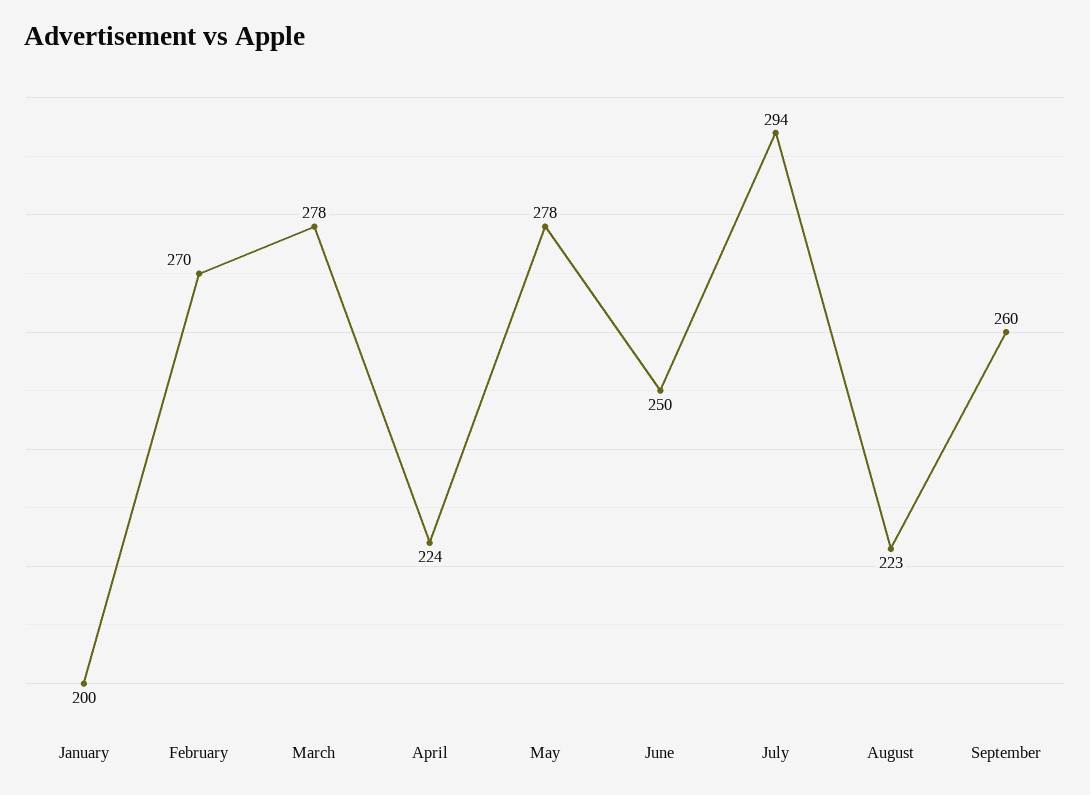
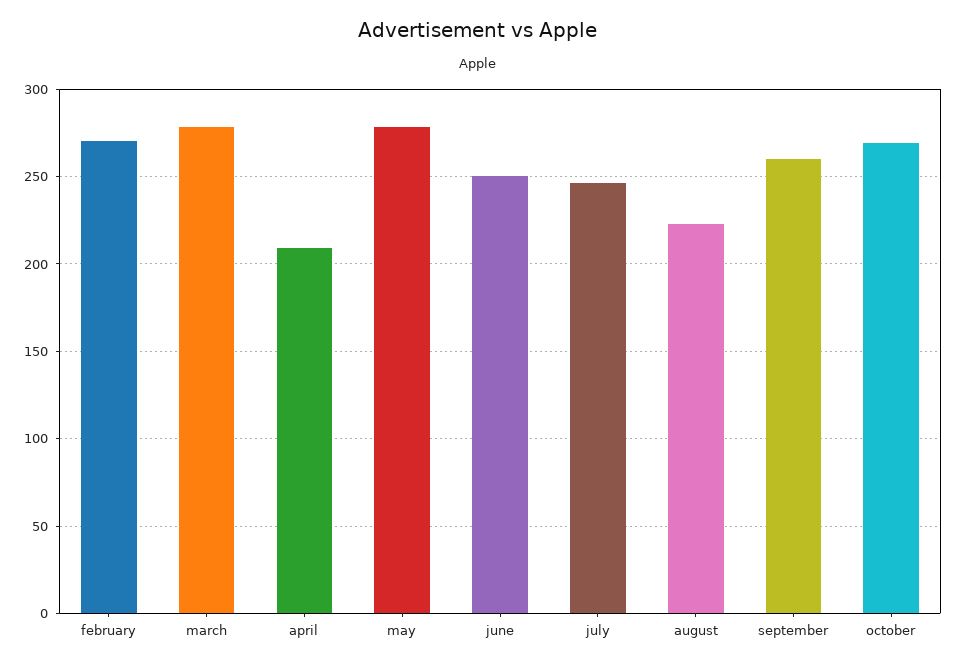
January: 200 -> none
April: 224 -> 210
July: 294 -> 245
october: none -> 270

